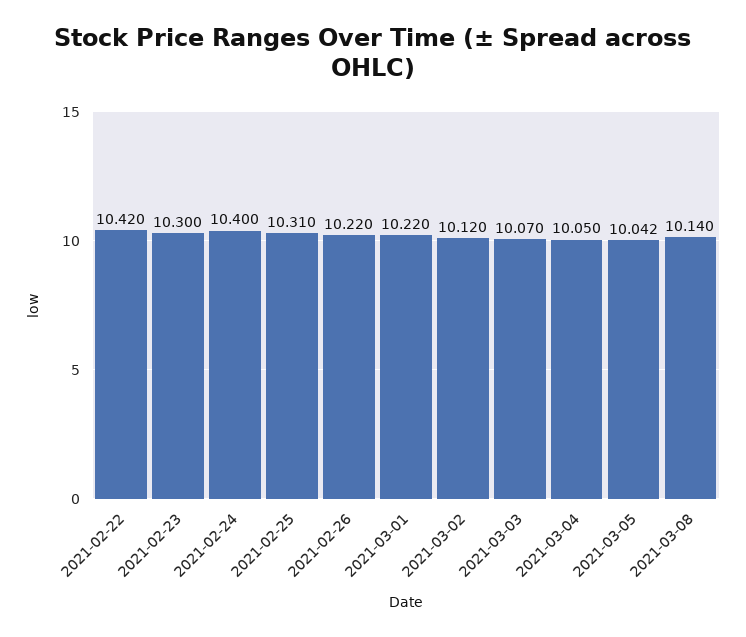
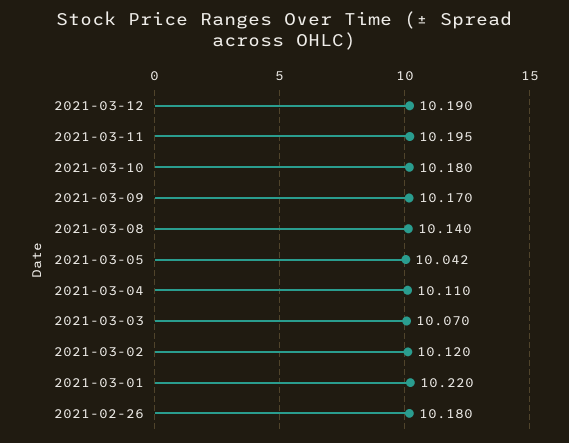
2021-02-22: 10.42 -> none
2021-02-23: 10.3 -> none
2021-02-24: 10.4 -> none
2021-02-25: 10.31 -> none
2021-02-26: 10.22 -> 10.18
2021-03-04: 10.05 -> 10.11
2021-03-12: none -> 10.19
2021-03-11: none -> 10.195
2021-03-10: none -> 10.18
2021-03-09: none -> 10.17

